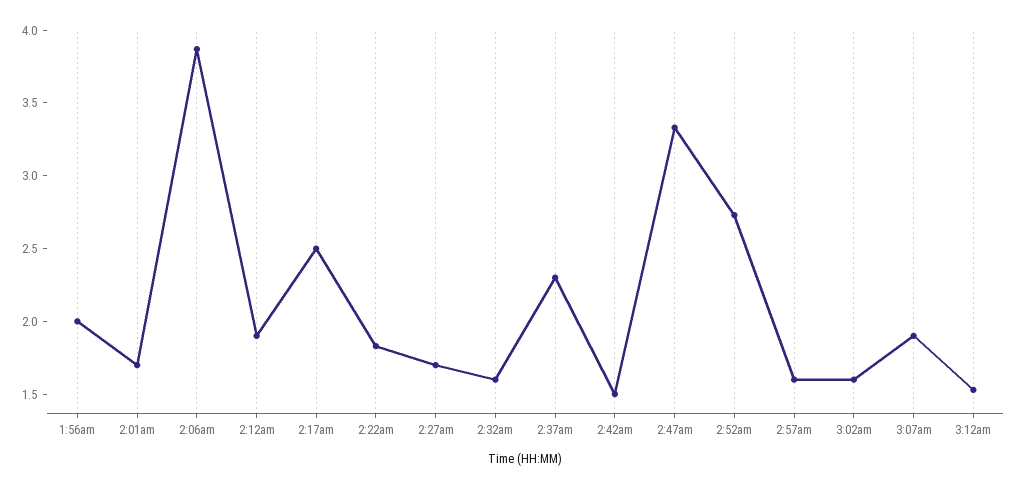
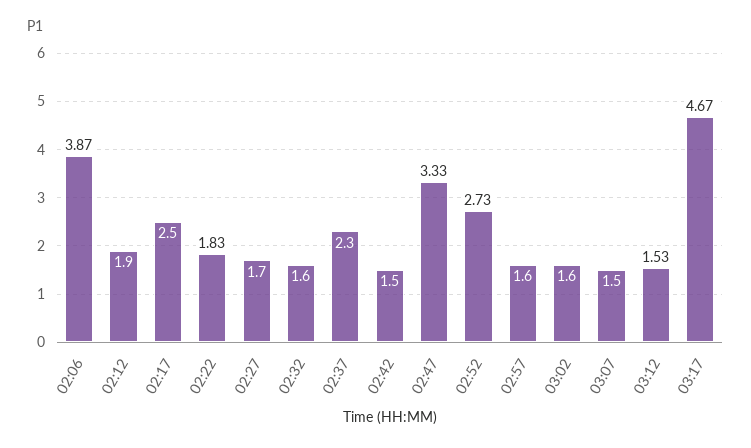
1:56am: 2 -> none
2:01am: 1.7 -> none
3:07am: 1.9 -> 1.5
03:17: none -> 4.67

